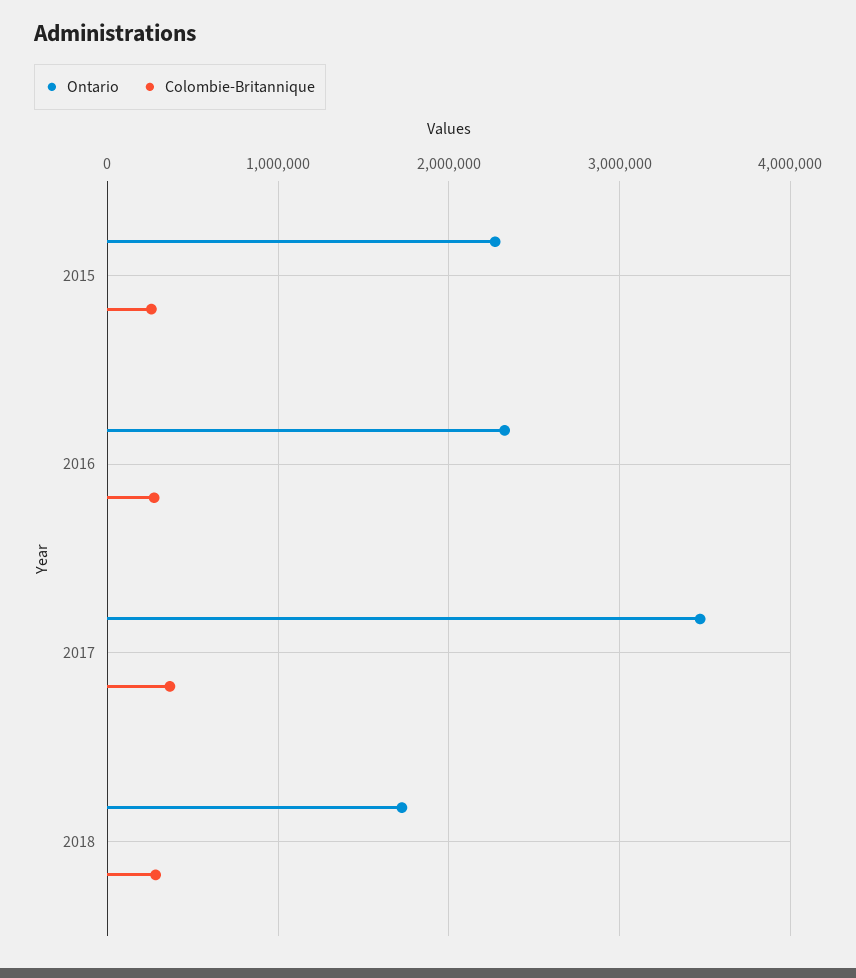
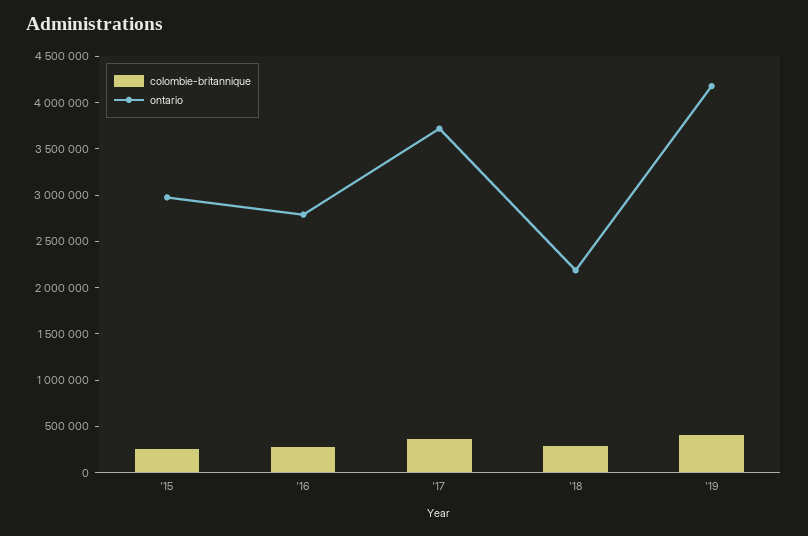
Ontario, 2015: 2300000 -> 3000000
Ontario, 2016: 2300000 -> 2800000
Ontario, 2017: 3500000 -> 3700000
Ontario, 2018: 1700000 -> 2200000
Colombie-Britannique, '19: none -> 400000
Ontario, '19: none -> 4200000

